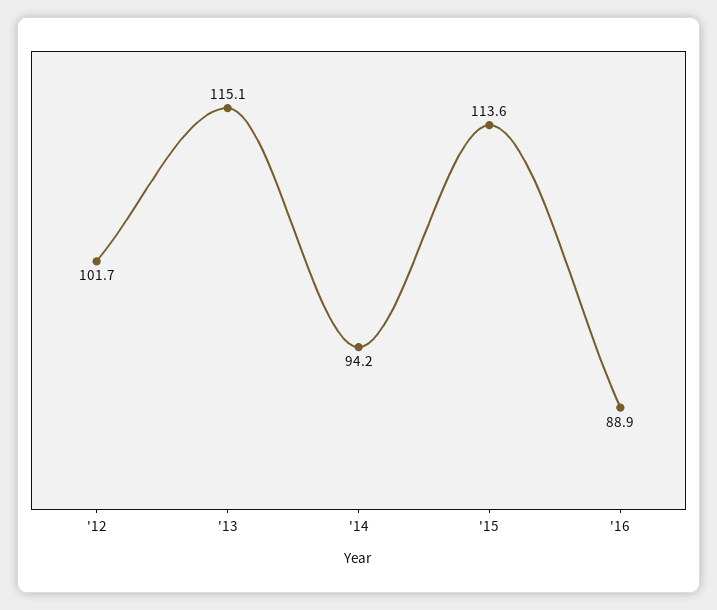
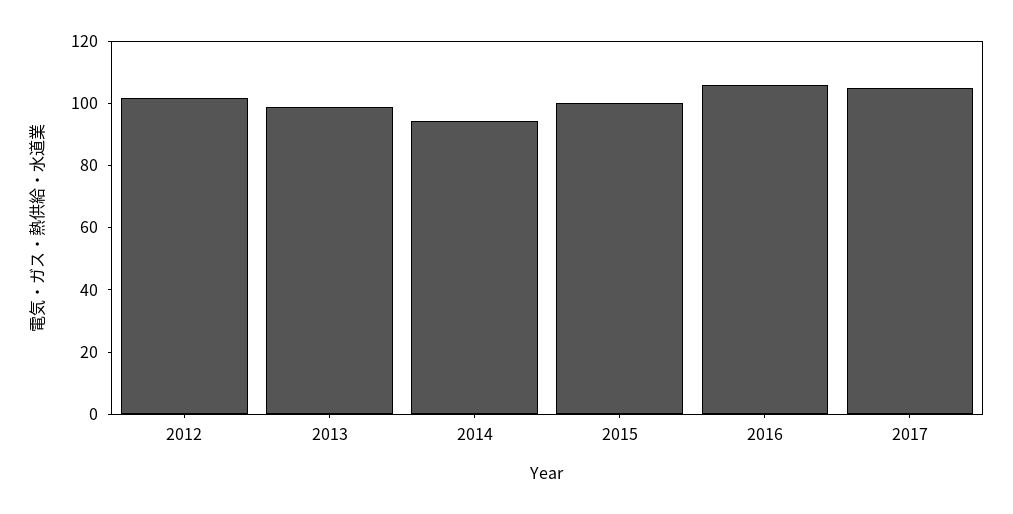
'13: 115.1 -> 100
'15: 113.6 -> 100
'16: 88.9 -> 105
2017: none -> 105

